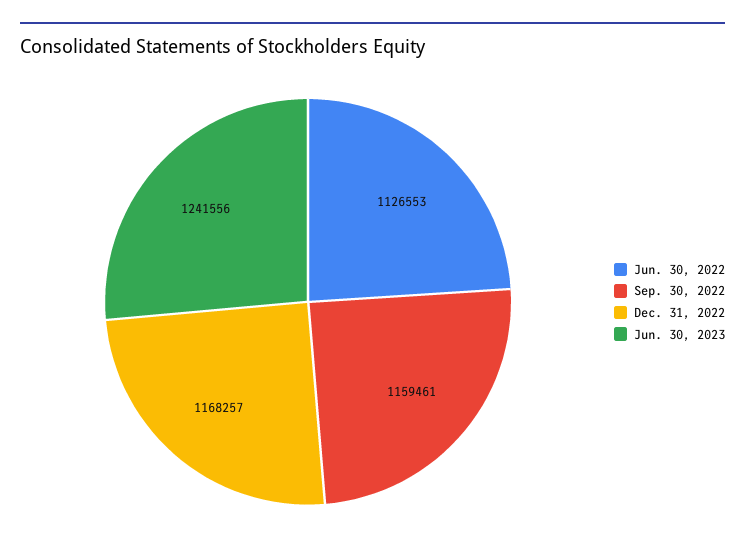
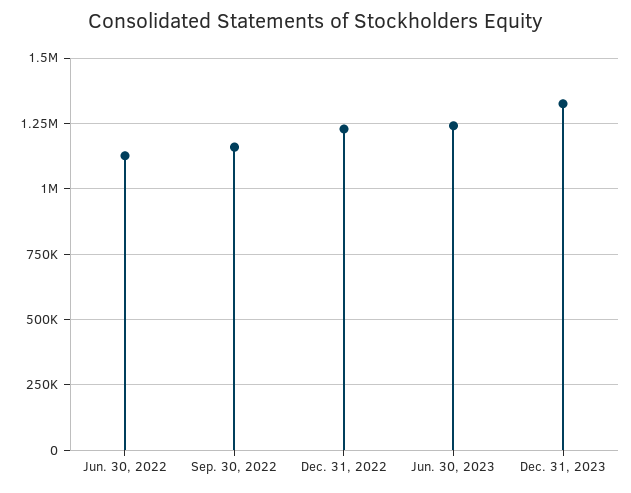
Dec. 31, 2022: 1168257 -> 1225000
Dec. 31, 2023: none -> 1325000

